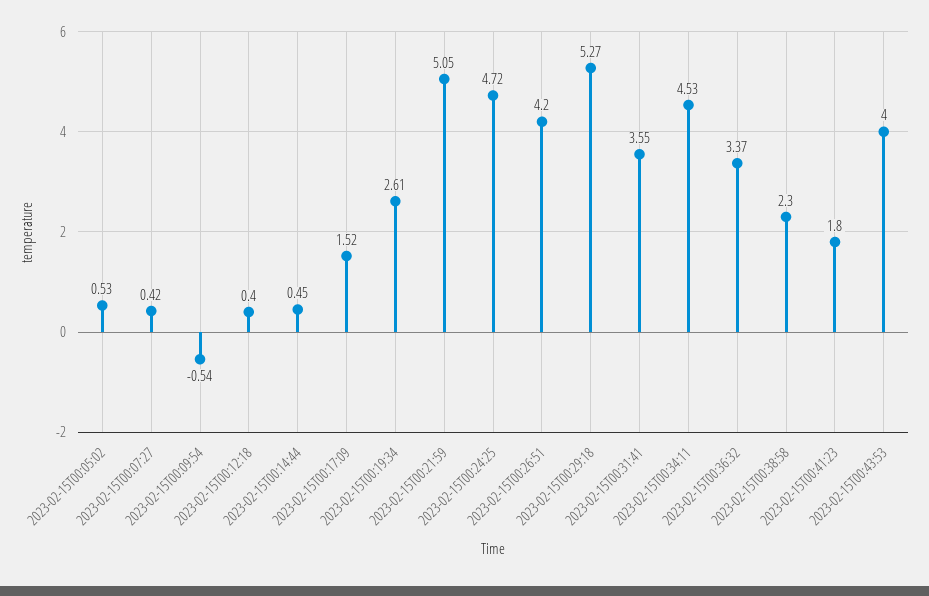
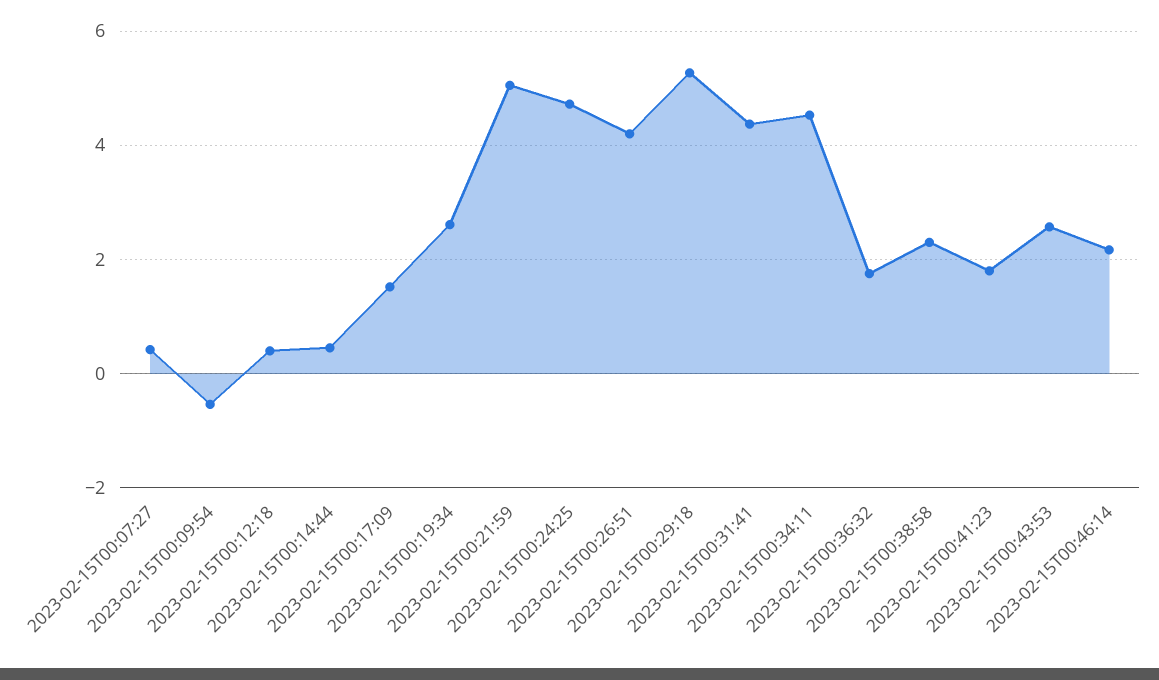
2023-02-15T00:05:02: 0.53 -> none
2023-02-15T00:31:41: 3.55 -> 4.4
2023-02-15T00:36:32: 3.37 -> 1.8
2023-02-15T00:43:53: 4 -> 2.6
2023-02-15T00:46:14: none -> 2.2

